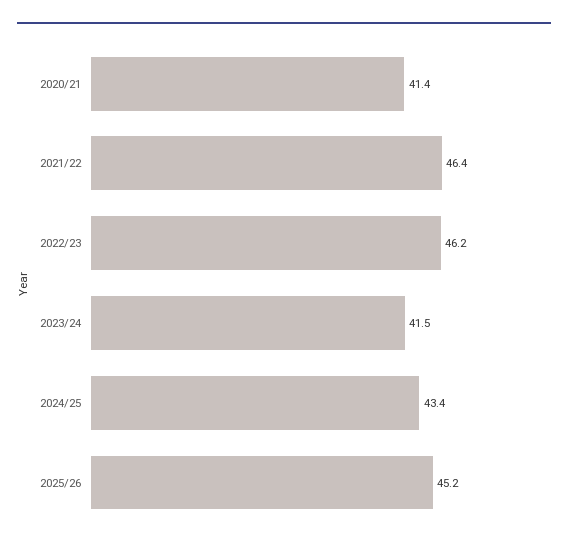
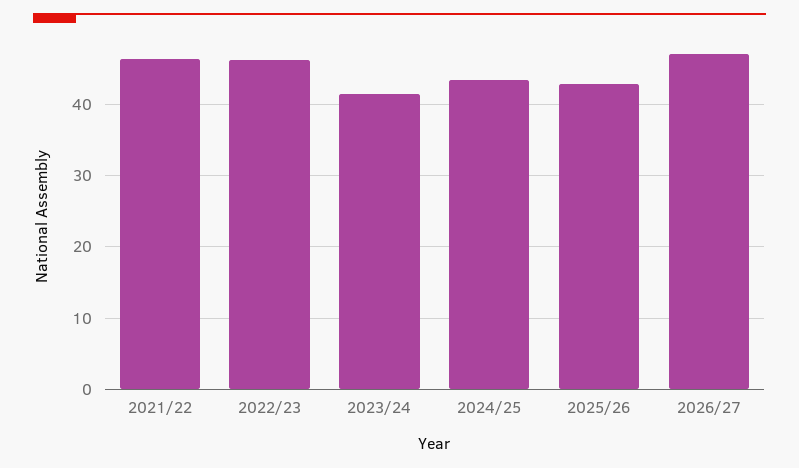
2020/21: 41.4 -> none
2025/26: 45.2 -> 43
2026/27: none -> 47

